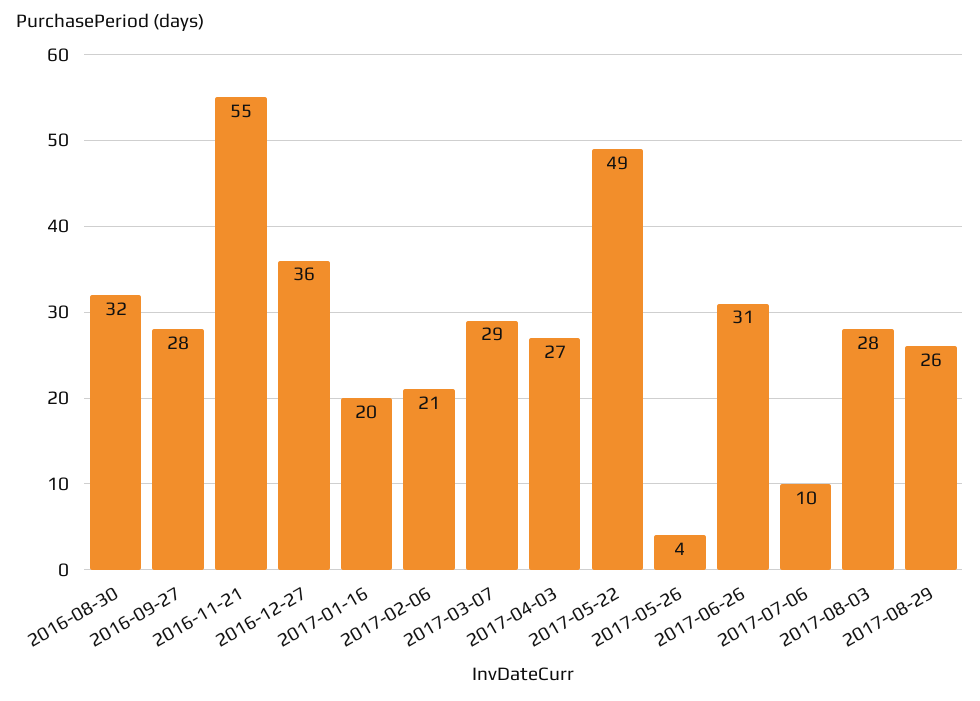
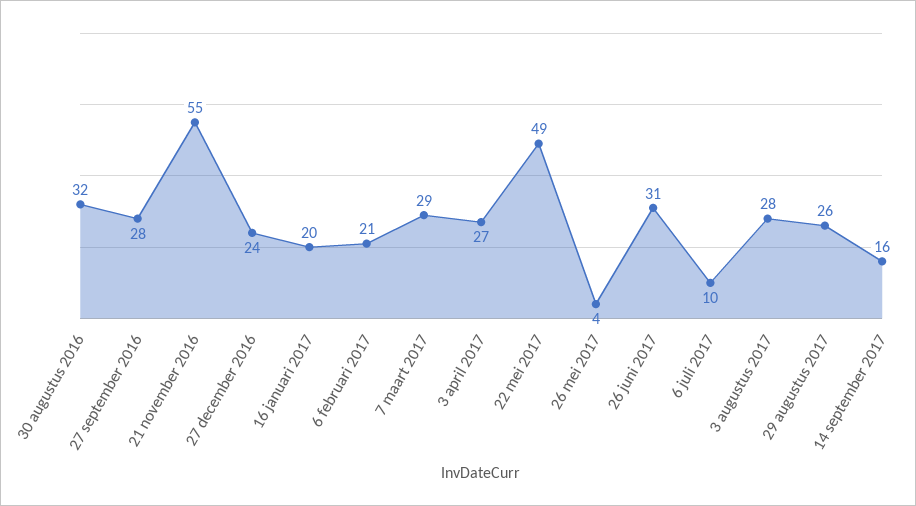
2016-12-27: 36 -> 24
14 september 2017: none -> 16

